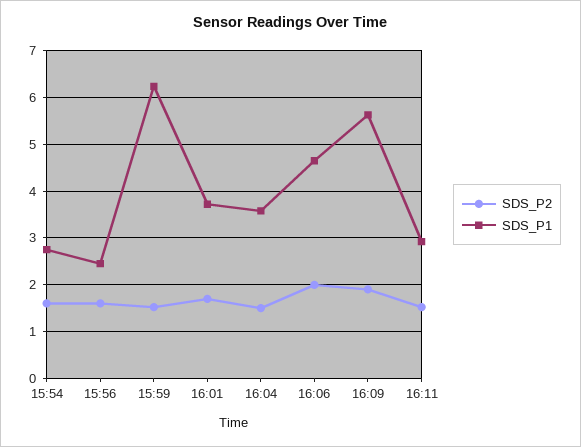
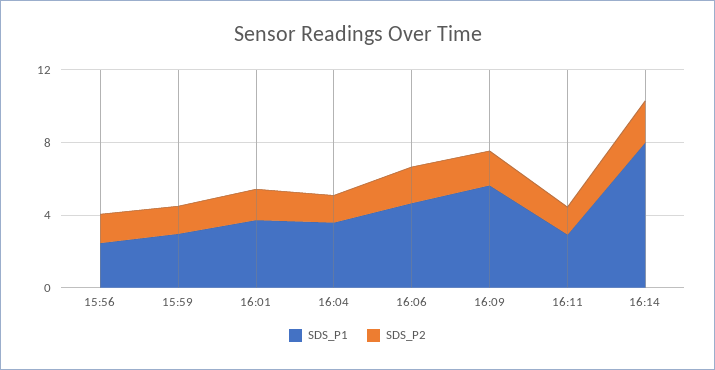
SDS_P2, 15:54: 1.6 -> none
SDS_P1, 15:54: 2.8 -> none
SDS_P1, 15:59: 6.2 -> 3
SDS_P1, 16:14: none -> 8
SDS_P2, 16:14: none -> 2

